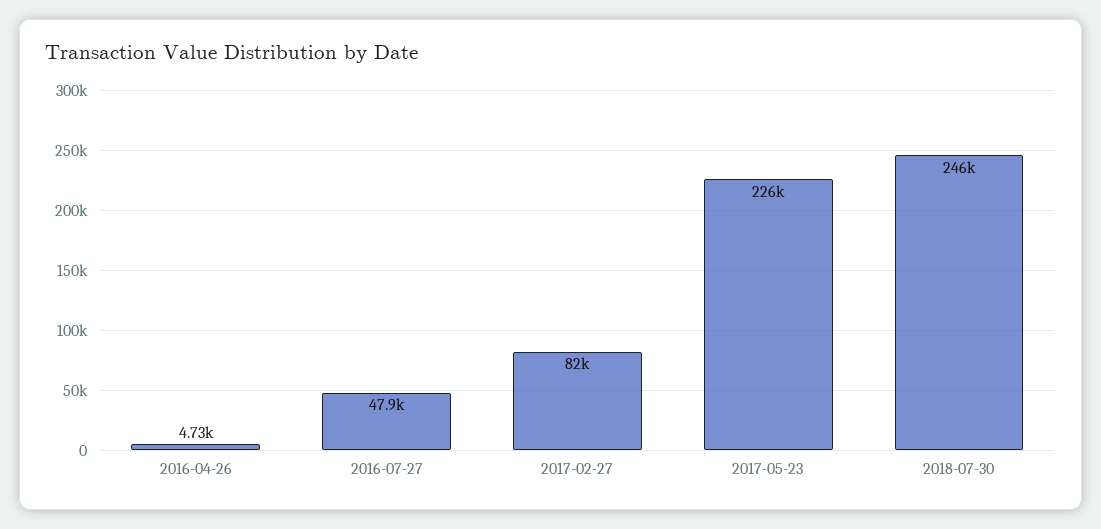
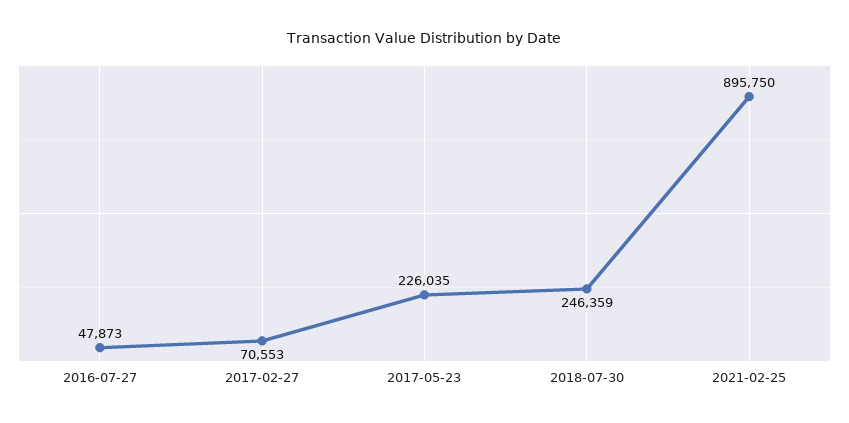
2016-04-26: 4730 -> none
2017-02-27: 82000 -> 70553
2021-02-25: none -> 895750

